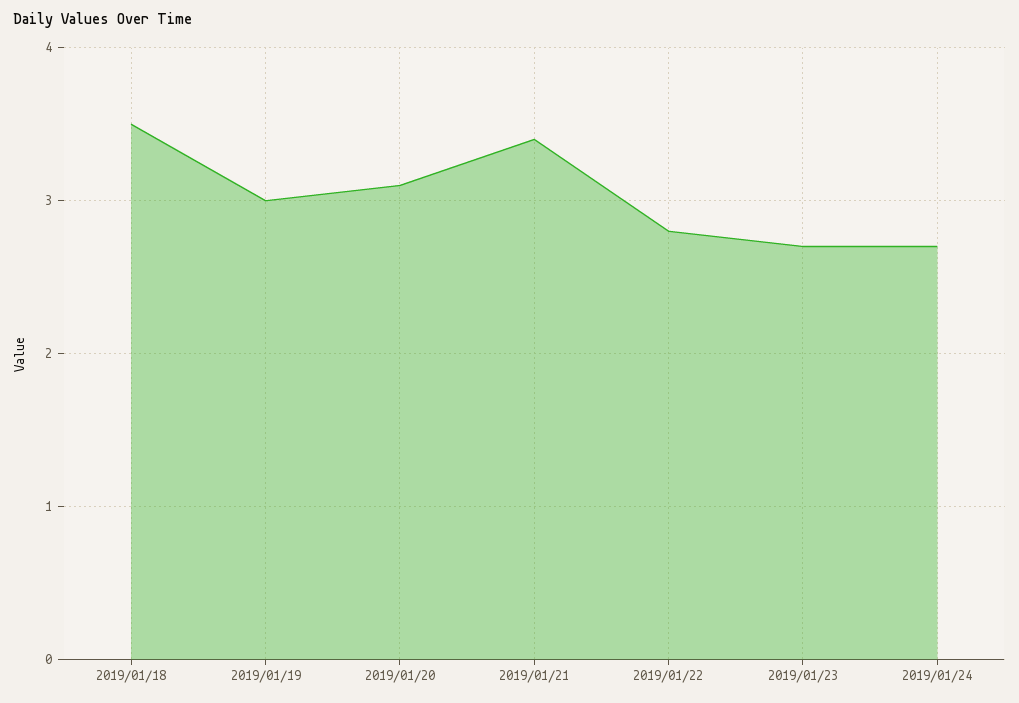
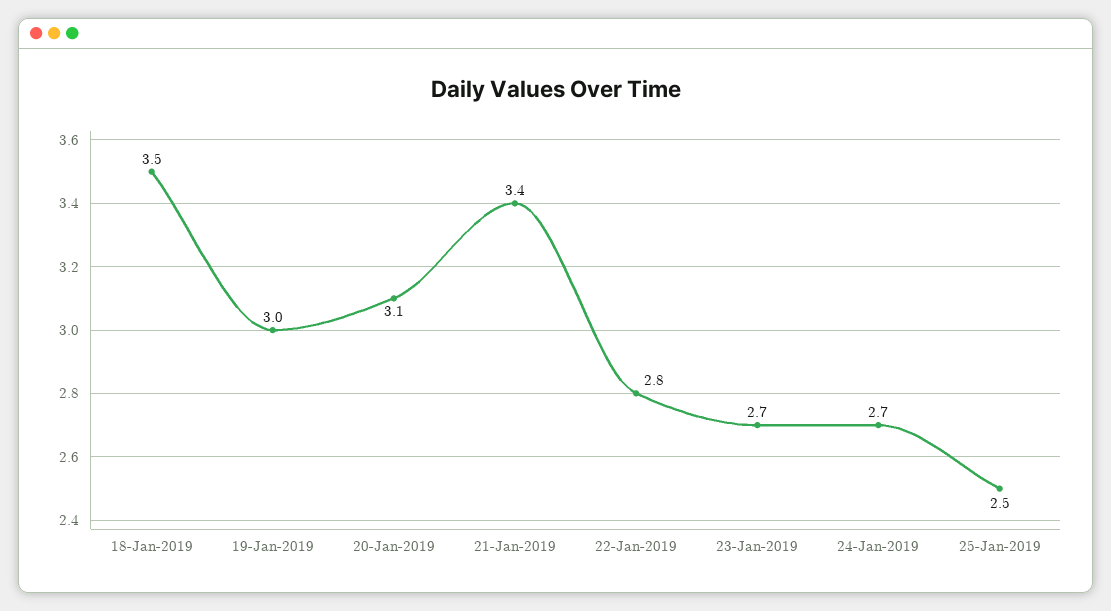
25-Jan-2019: none -> 2.5

